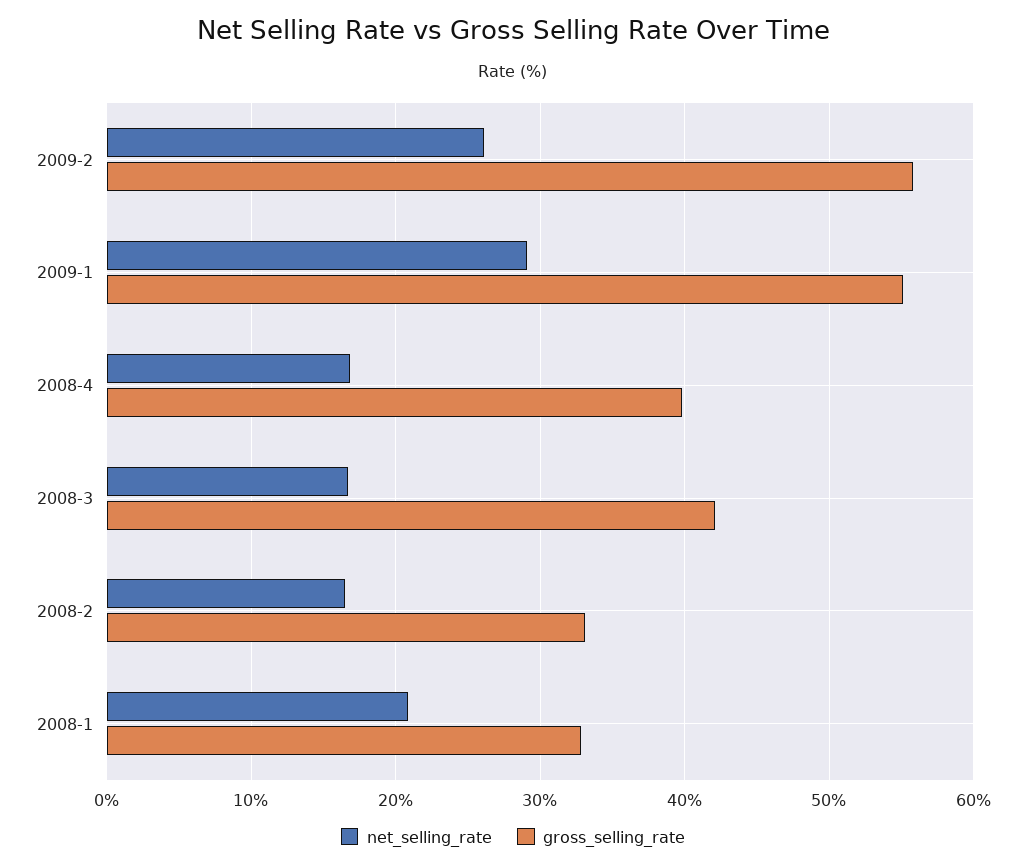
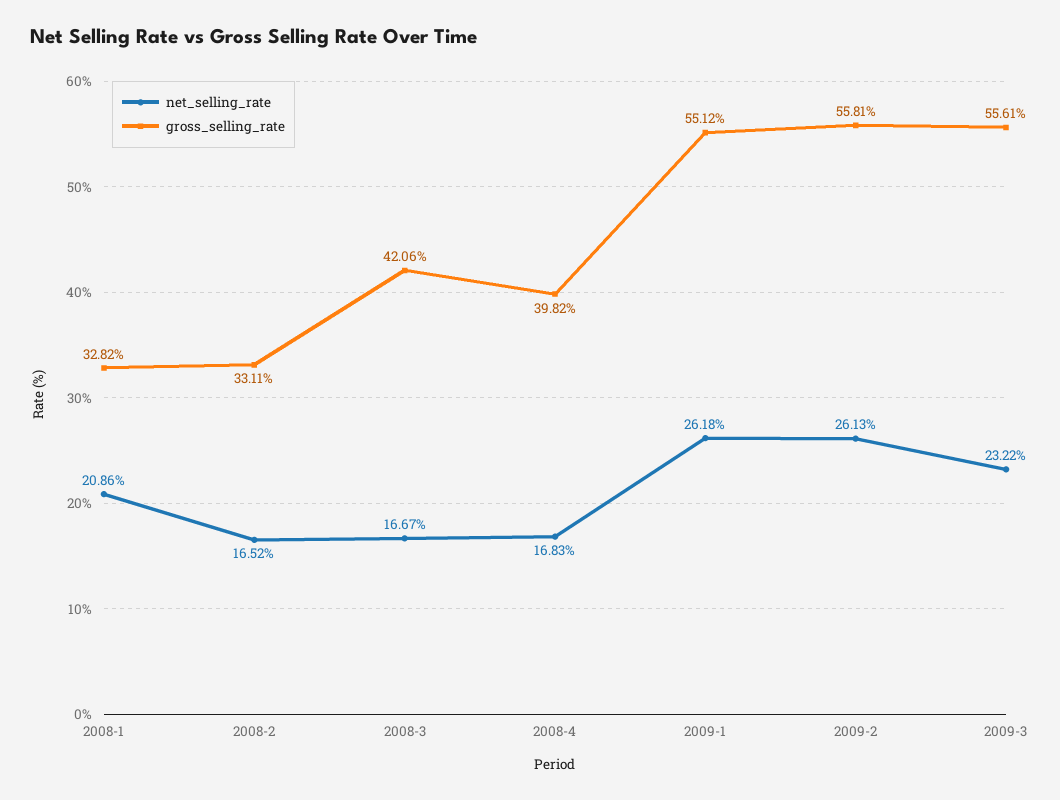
net_selling_rate, 2009-1: 29 -> 26.18
net_selling_rate, 2009-3: none -> 23.22
gross_selling_rate, 2009-3: none -> 55.61

